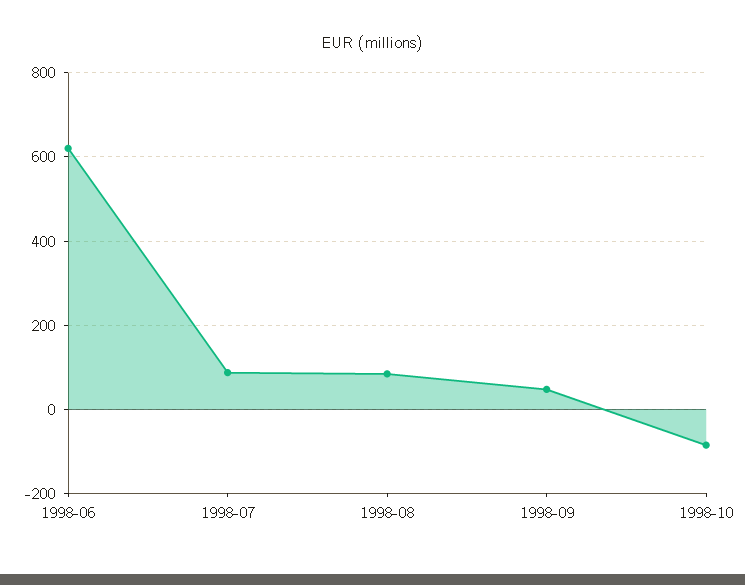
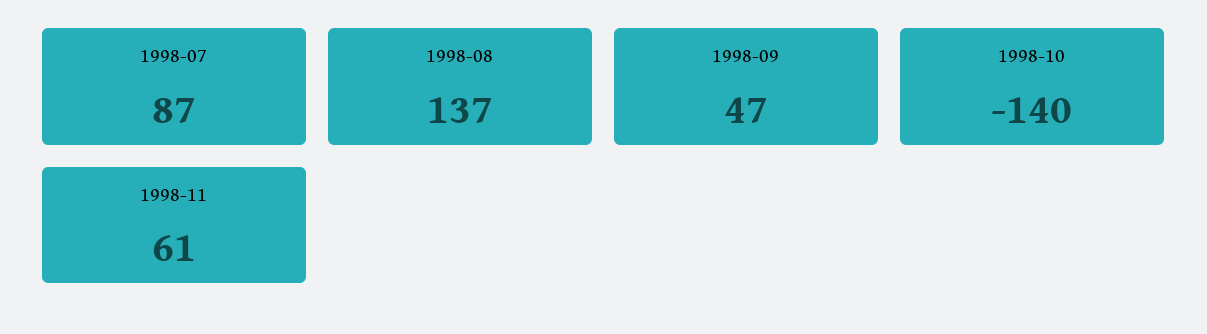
1998-06: 620 -> none
1998-08: 80 -> 137
1998-10: -80 -> -140
1998-11: none -> 61

